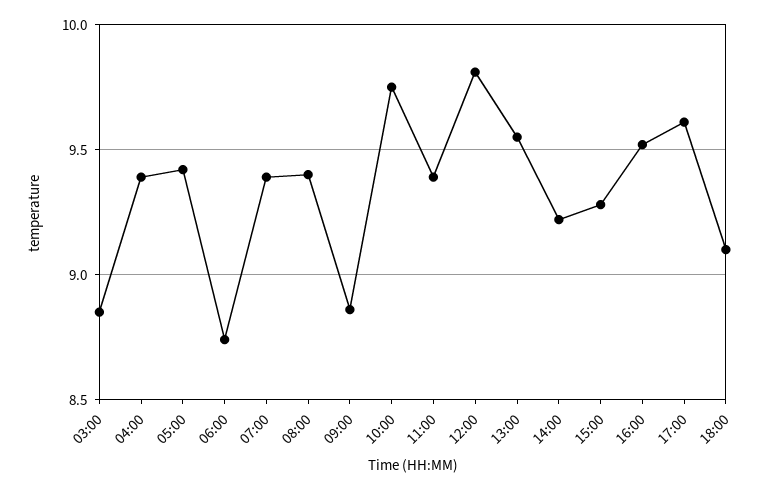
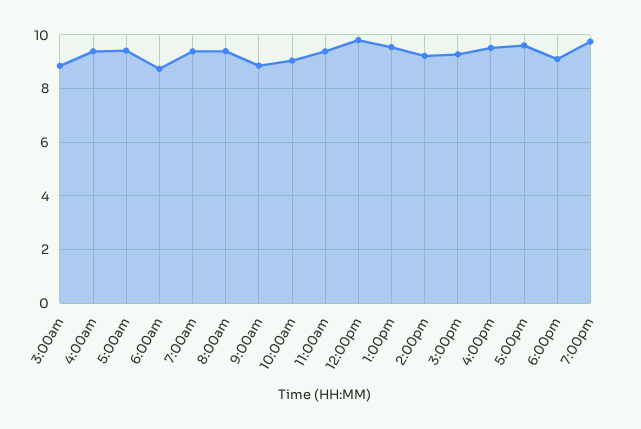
10:00: 9.75 -> 9
7:00pm: none -> 9.75

